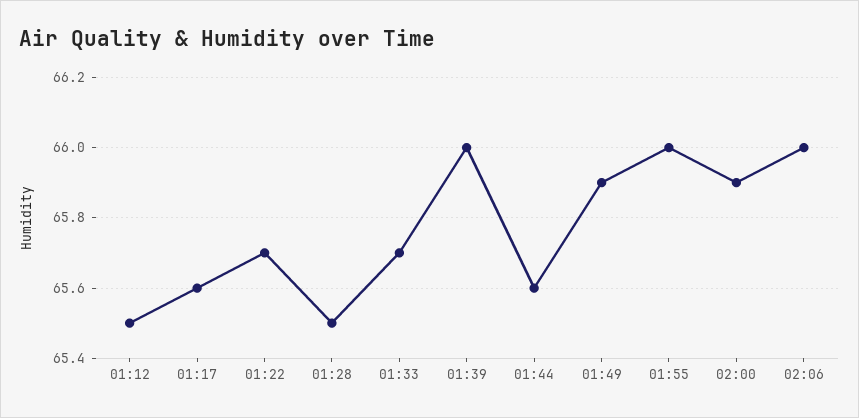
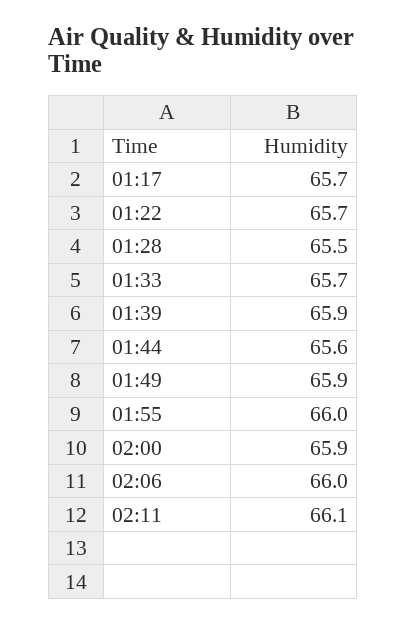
01:12: 65.5 -> none
01:17: 65.6 -> 65.7
01:39: 66 -> 65.9
02:11: none -> 66.1

